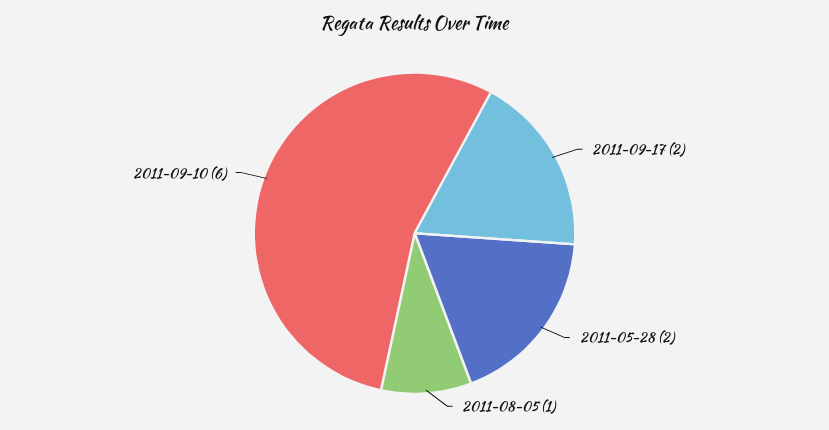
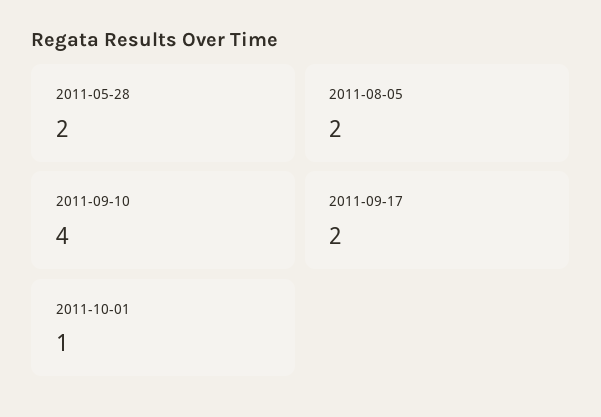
2011-08-05: 1 -> 2
2011-09-10: 6 -> 4
2011-10-01: none -> 1

